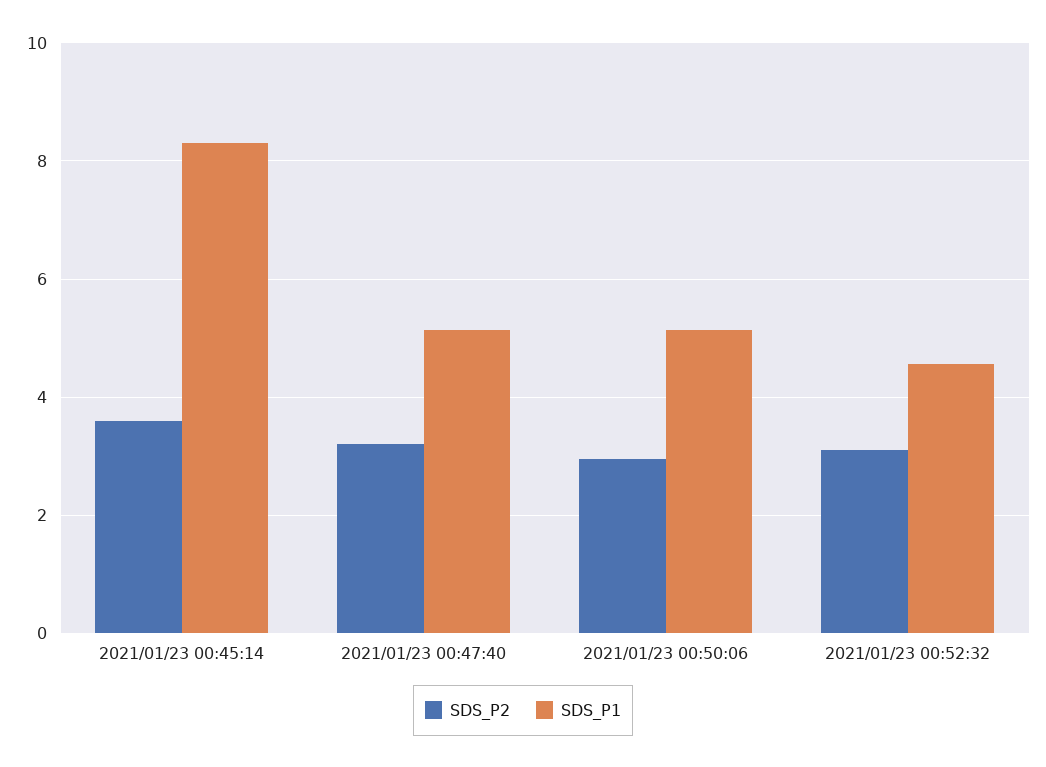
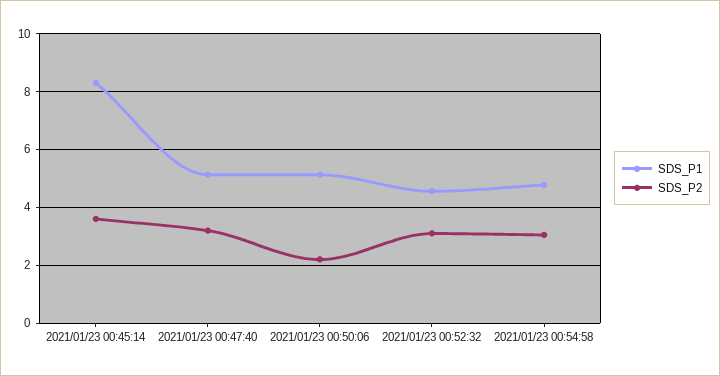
SDS_P2, 2021/01/23 00:50:06: 3 -> 2.25
SDS_P1, 2021/01/23 00:54:58: none -> 4.75
SDS_P2, 2021/01/23 00:54:58: none -> 3

